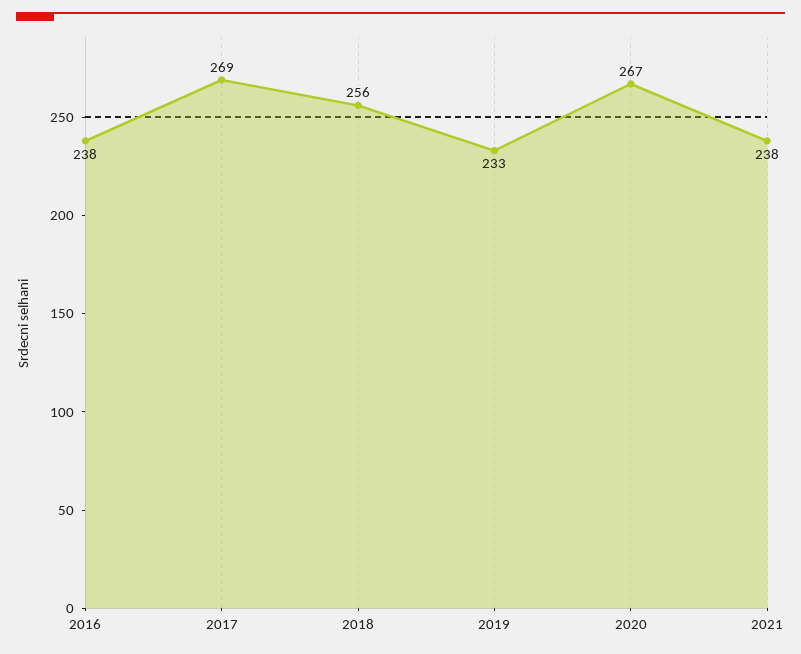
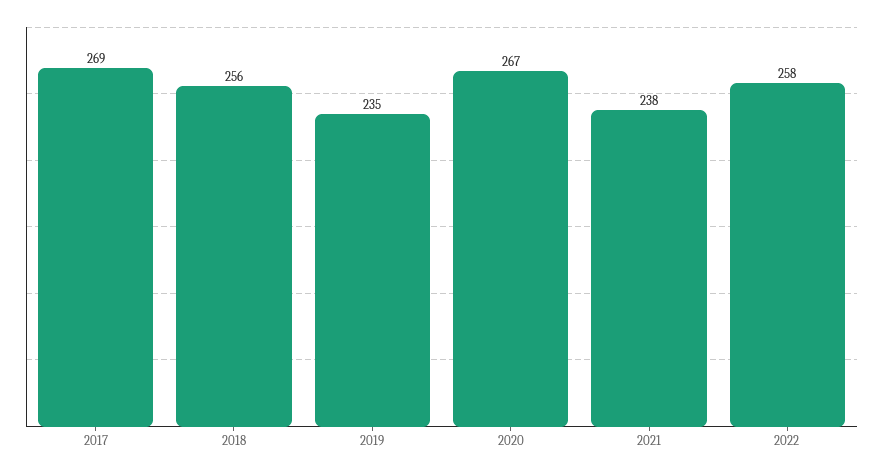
2016: 238 -> none
2019: 233 -> 235
2022: none -> 258

